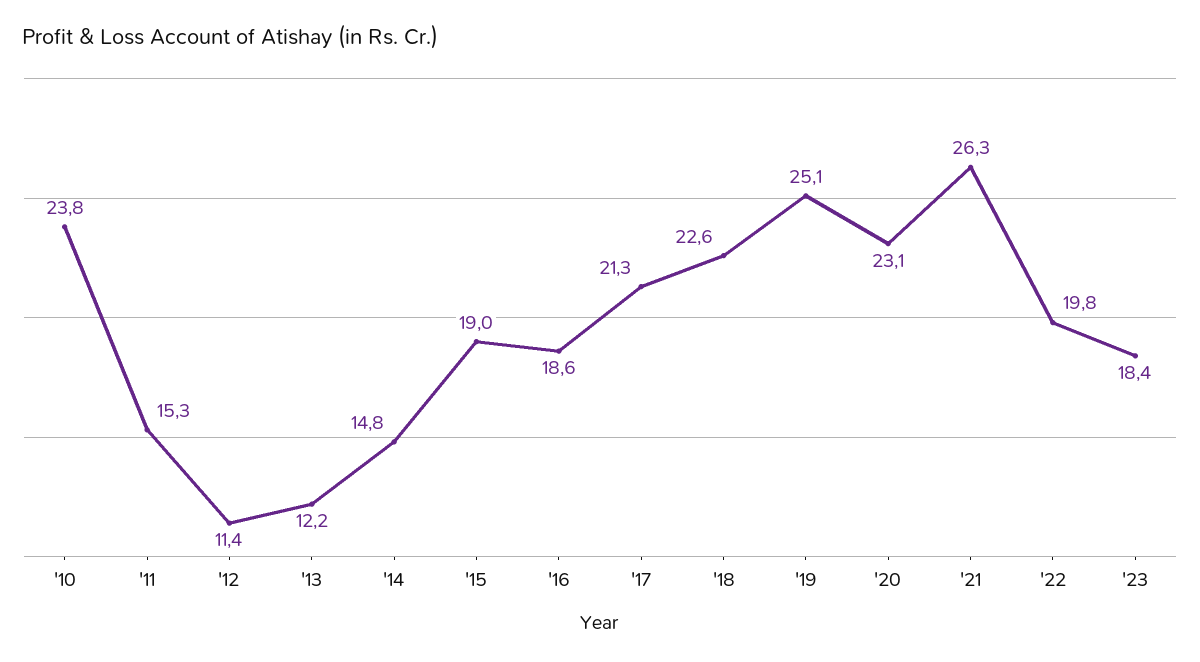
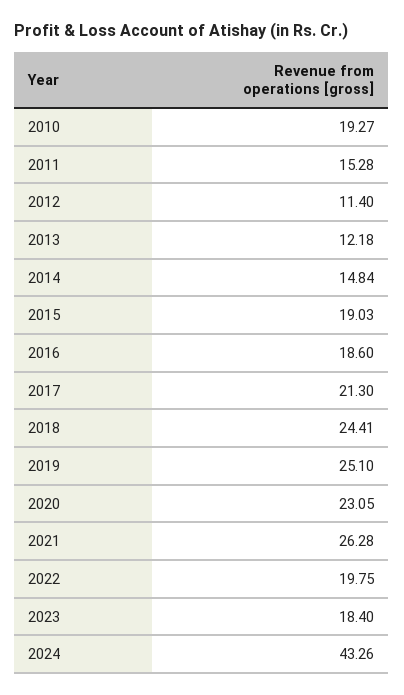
'10: 23.8 -> 19.27
'18: 22.6 -> 24.41
2024: none -> 43.26

